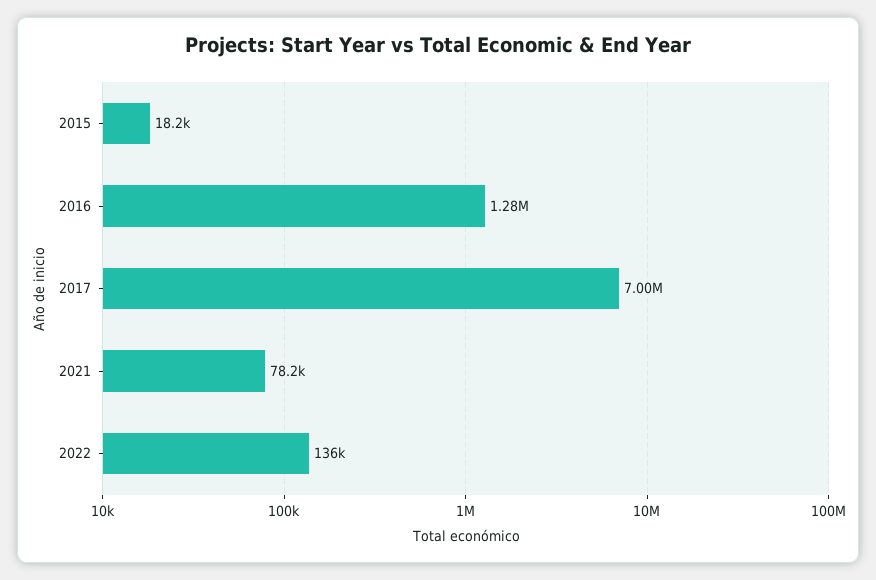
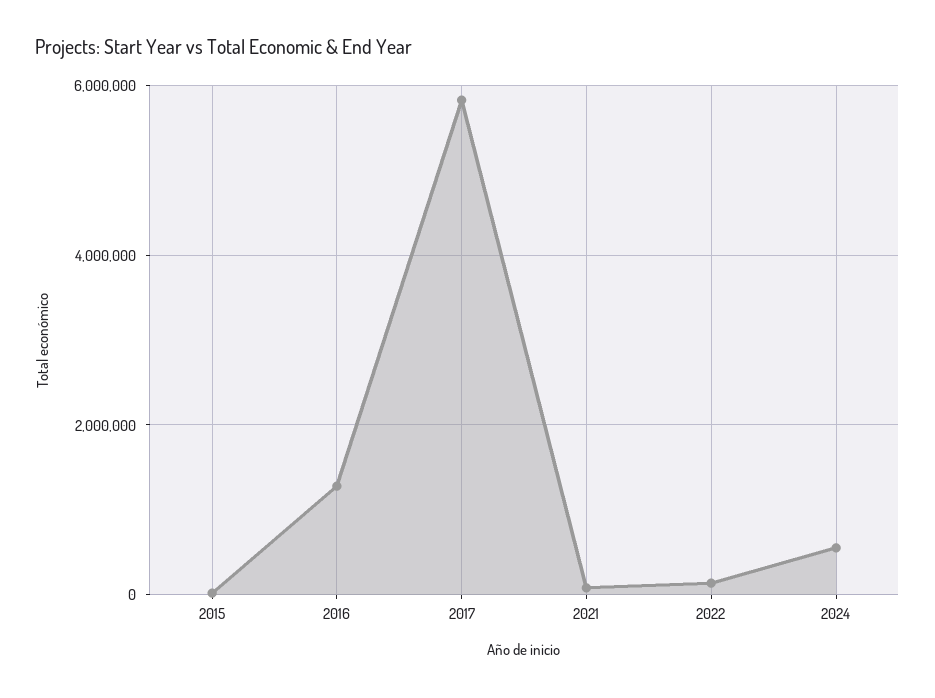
2017: 7000000 -> 5800000
2024: none -> 600000

